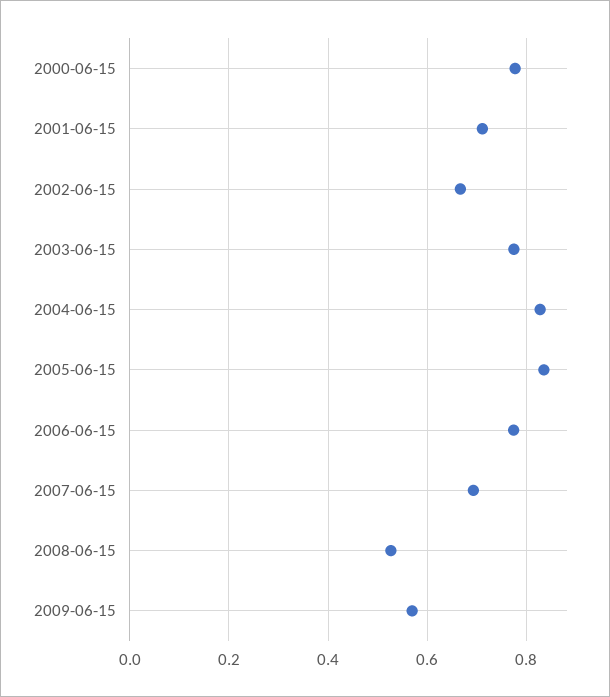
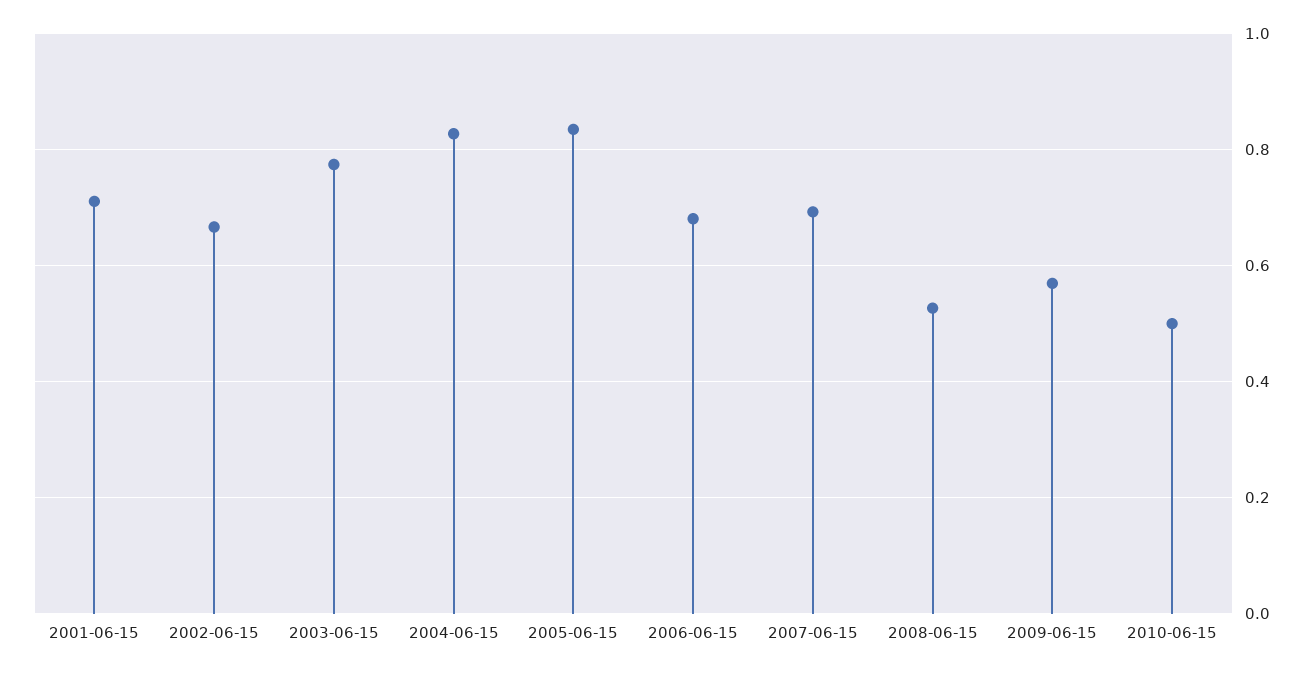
2000-06-15: 0.78 -> none
2006-06-15: 0.78 -> 0.68
2010-06-15: none -> 0.5

